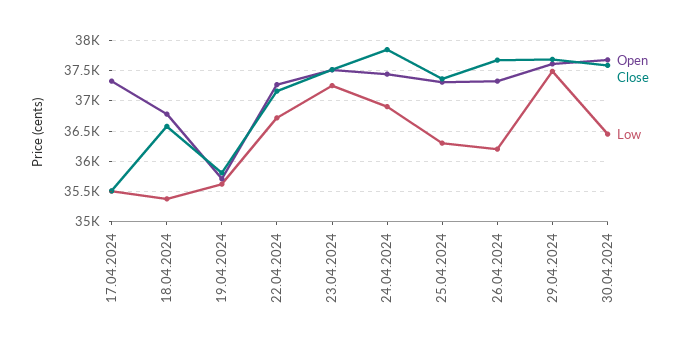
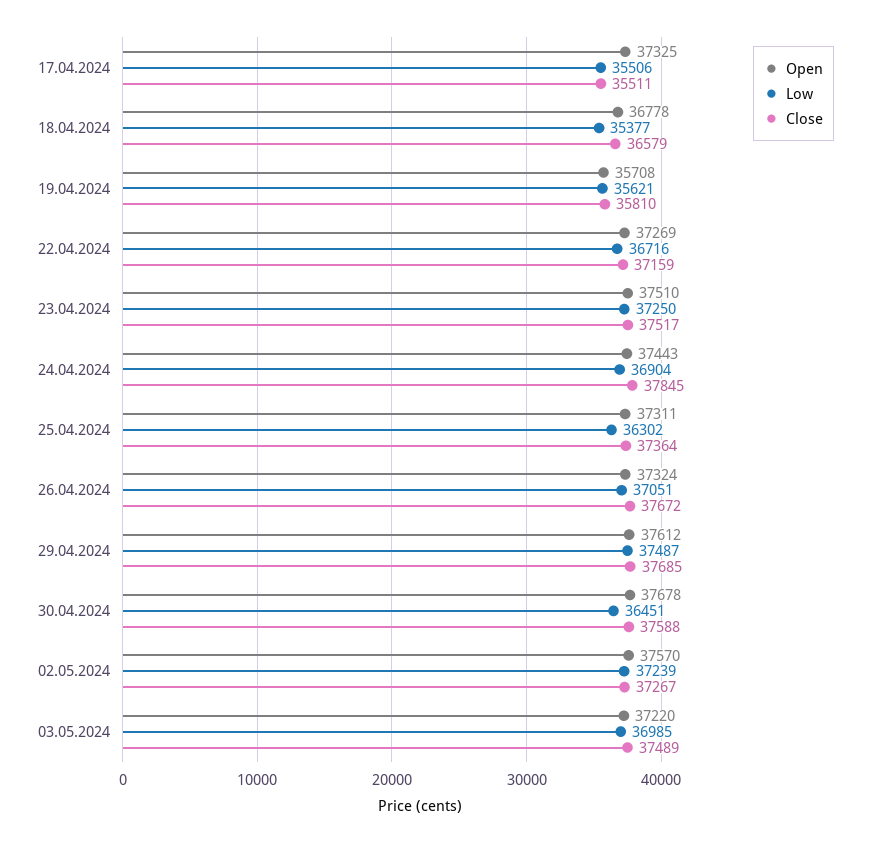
Low, 26.04.2024: 36200 -> 37051
Open, 02.05.2024: none -> 37570
Low, 02.05.2024: none -> 37239
Close, 02.05.2024: none -> 37267
Open, 03.05.2024: none -> 37220
Low, 03.05.2024: none -> 36985
Close, 03.05.2024: none -> 37489

